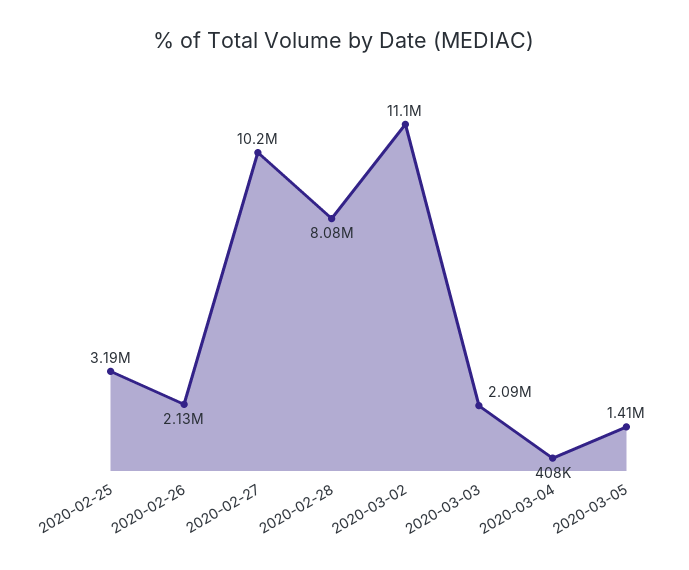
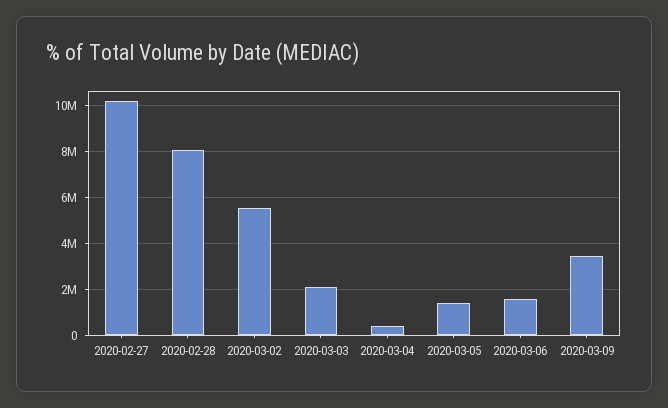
2020-02-25: 3190000 -> none
2020-02-26: 2130000 -> none
2020-03-02: 11100000 -> 5500000
2020-03-06: none -> 1500000
2020-03-09: none -> 3500000

